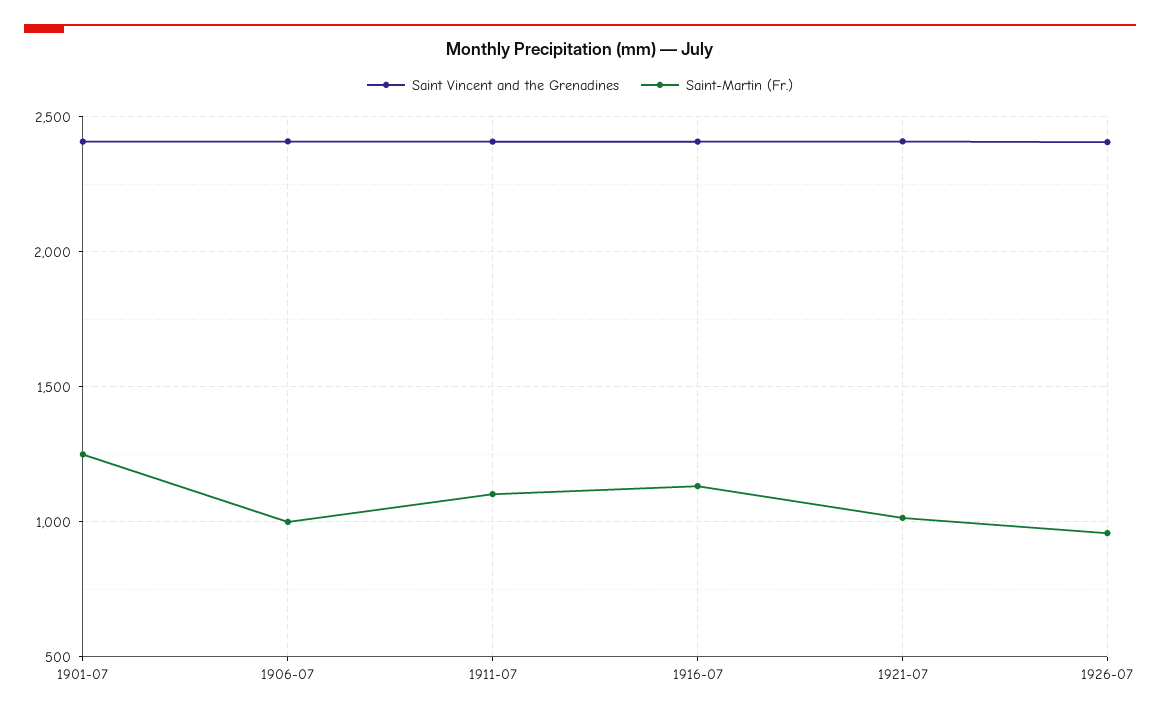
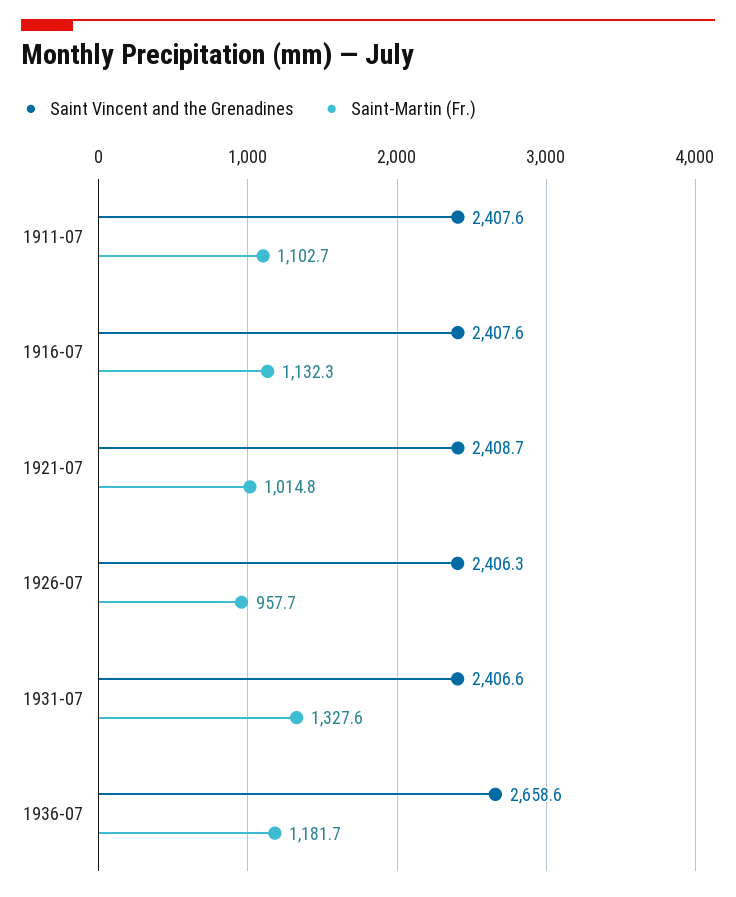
Saint Vincent and the Grenadines, 1901-07: 2400 -> none
Saint-Martin (Fr.), 1901-07: 1250 -> none
Saint Vincent and the Grenadines, 1906-07: 2400 -> none
Saint-Martin (Fr.), 1906-07: 1000 -> none
Saint Vincent and the Grenadines, 1931-07: none -> 2406.6
Saint-Martin (Fr.), 1931-07: none -> 1327.6
Saint Vincent and the Grenadines, 1936-07: none -> 2658.6
Saint-Martin (Fr.), 1936-07: none -> 1181.7

